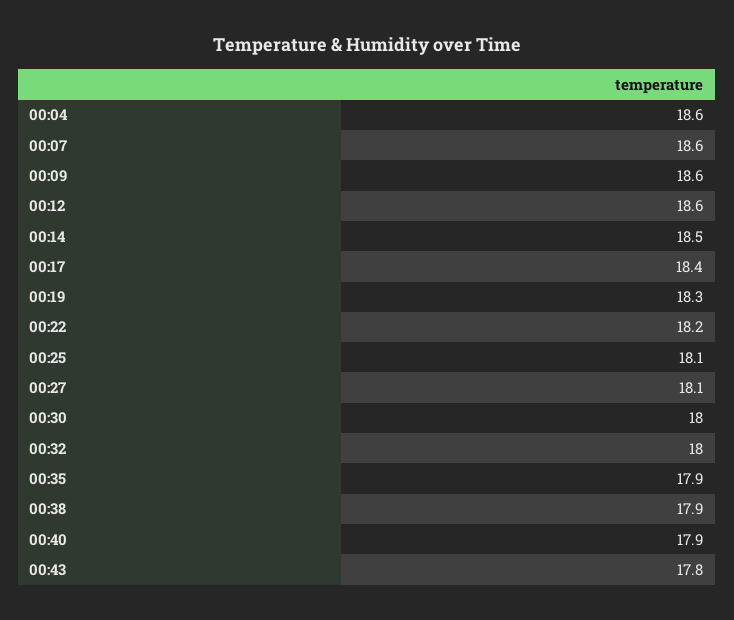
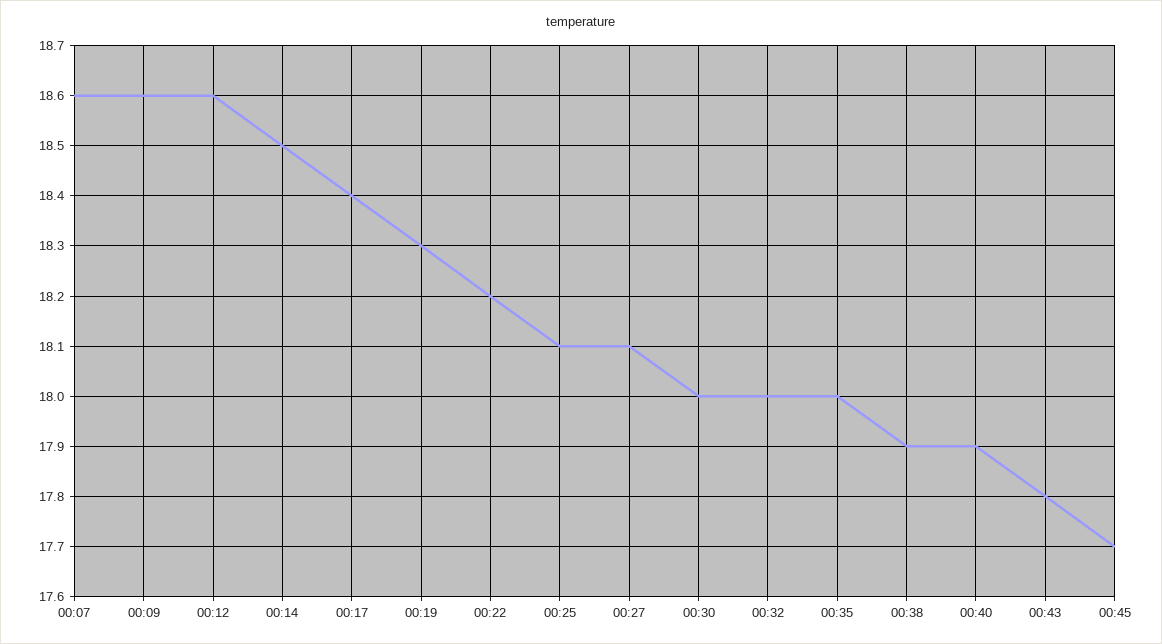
00:04: 18.6 -> none
00:35: 17.9 -> 18
00:45: none -> 17.7

